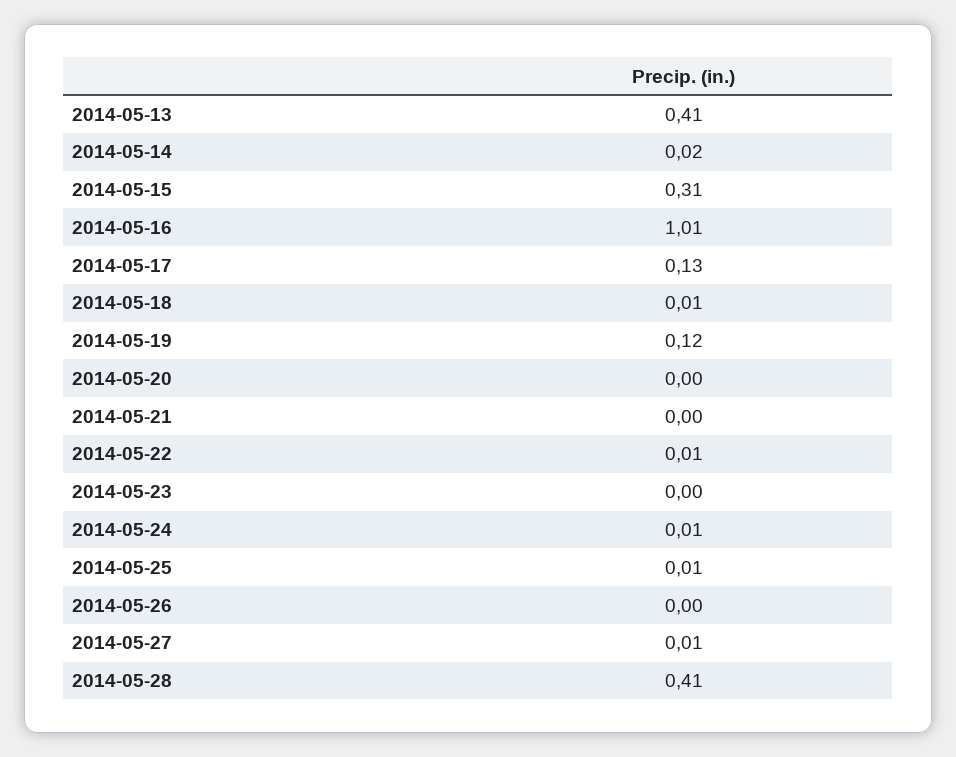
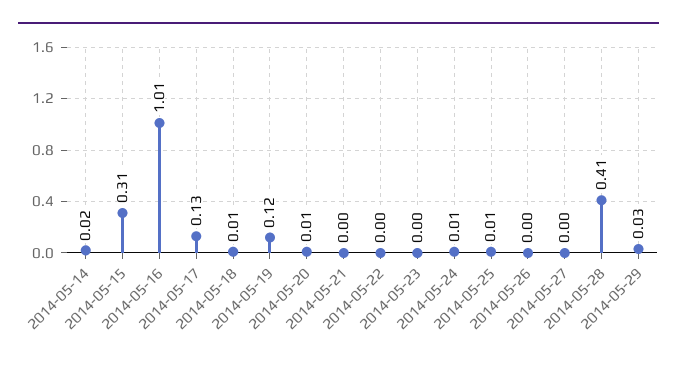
2014-05-13: 0.41 -> none
2014-05-20: 0 -> 0.01
2014-05-22: 0.01 -> 0
2014-05-27: 0.01 -> 0
2014-05-29: none -> 0.03

